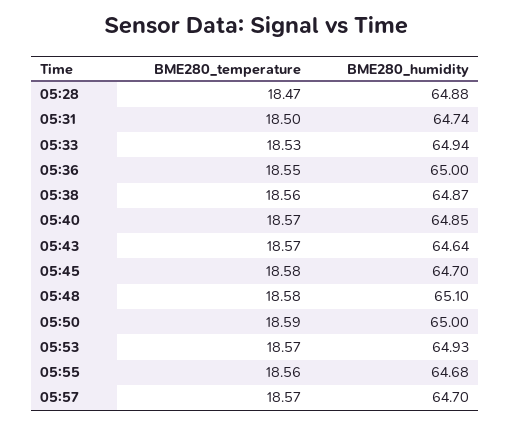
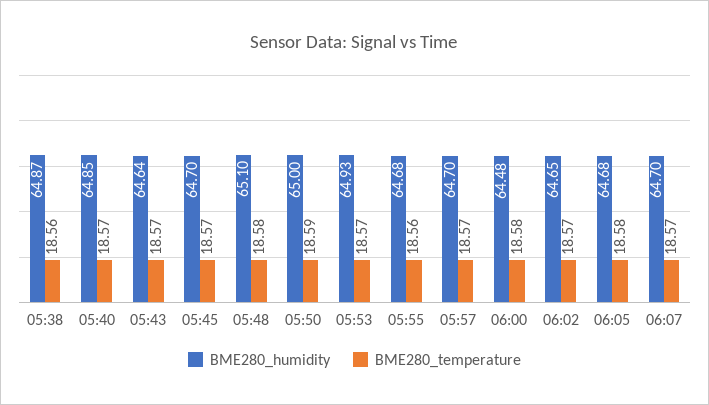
BME280_temperature, 05:28: 18.47 -> none
BME280_humidity, 05:28: 64.88 -> none
BME280_temperature, 05:31: 18.5 -> none
BME280_humidity, 05:31: 64.74 -> none
BME280_temperature, 05:33: 18.53 -> none
BME280_humidity, 05:33: 64.94 -> none
BME280_temperature, 05:36: 18.55 -> none
BME280_humidity, 05:36: 65 -> none
BME280_temperature, 05:45: 18.58 -> 18.57
BME280_humidity, 06:00: none -> 64.48
BME280_temperature, 06:00: none -> 18.58
BME280_humidity, 06:02: none -> 64.65
BME280_temperature, 06:02: none -> 18.57
BME280_humidity, 06:05: none -> 64.68
BME280_temperature, 06:05: none -> 18.58
BME280_humidity, 06:07: none -> 64.7
BME280_temperature, 06:07: none -> 18.57

